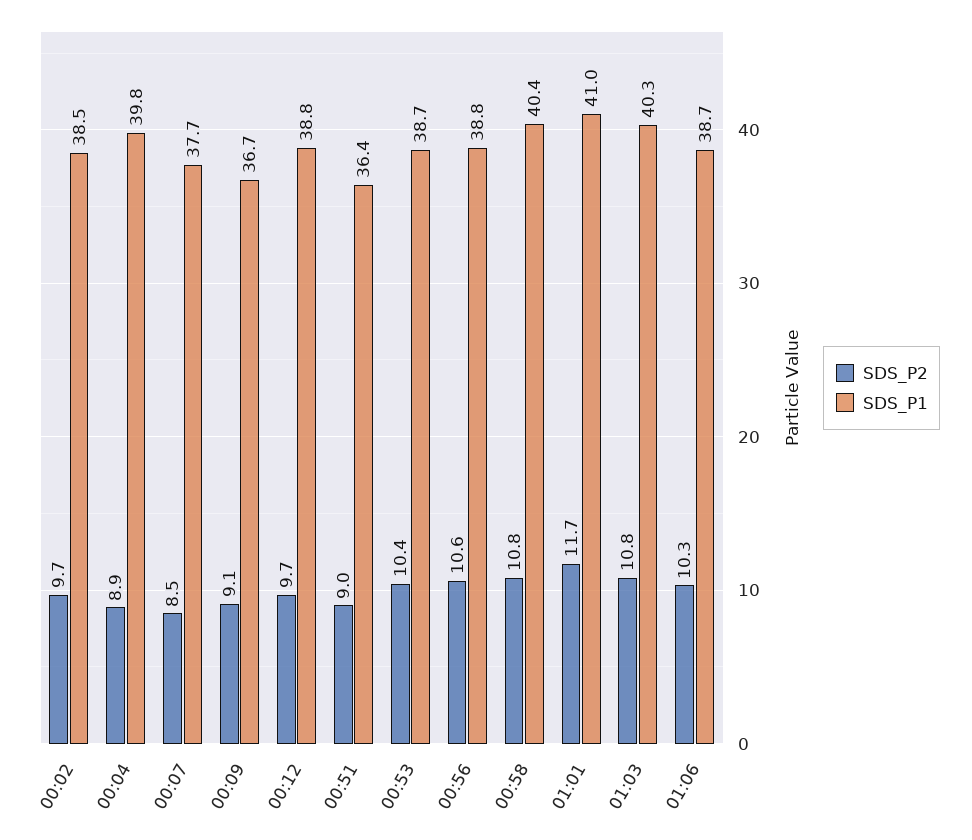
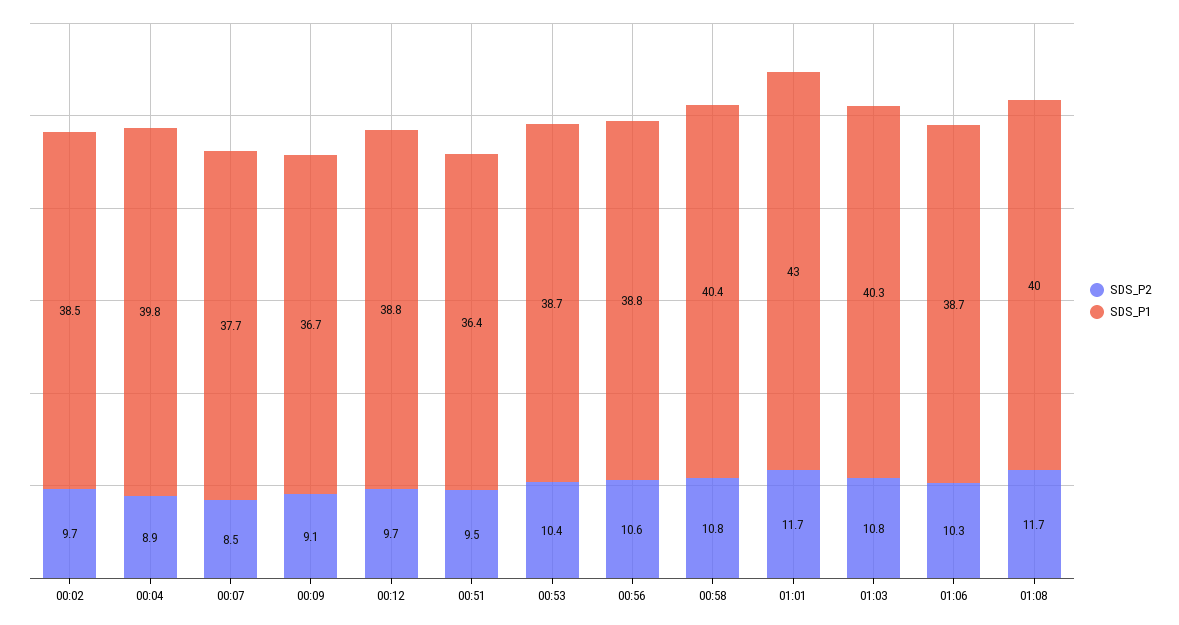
SDS_P2, 00:51: 9 -> 9.5
SDS_P1, 01:01: 41 -> 43
SDS_P2, 01:08: none -> 11.7
SDS_P1, 01:08: none -> 40

